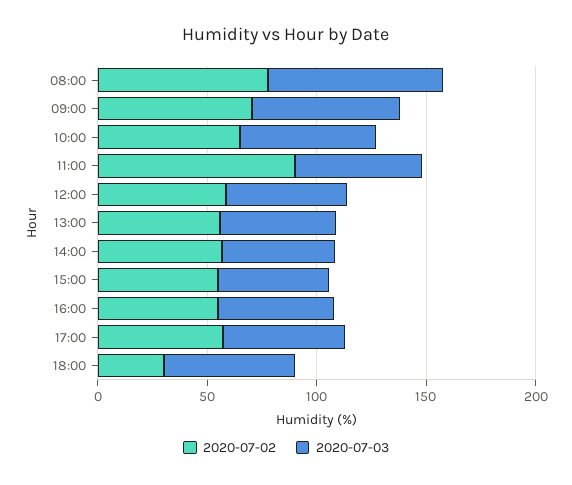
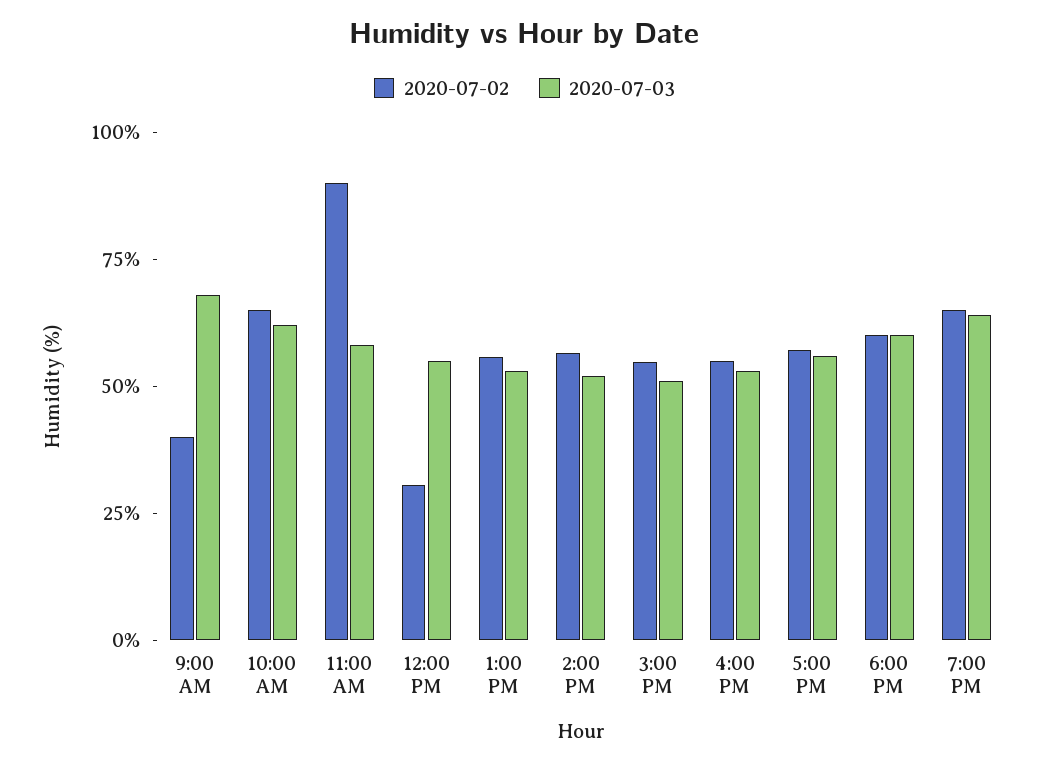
2020-07-02, 08:00: 80 -> none
2020-07-03, 08:00: 80 -> none
2020-07-02, 09:00: 70 -> 40
2020-07-02, 12:00: 60 -> 30
2020-07-02, 18:00: 30 -> 60
2020-07-02, 7:00 PM: none -> 65
2020-07-03, 7:00 PM: none -> 65

